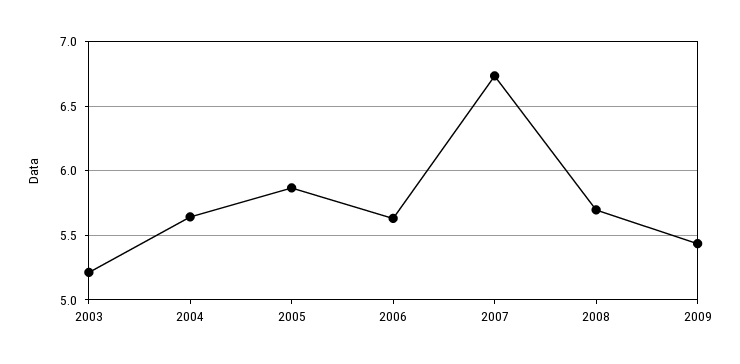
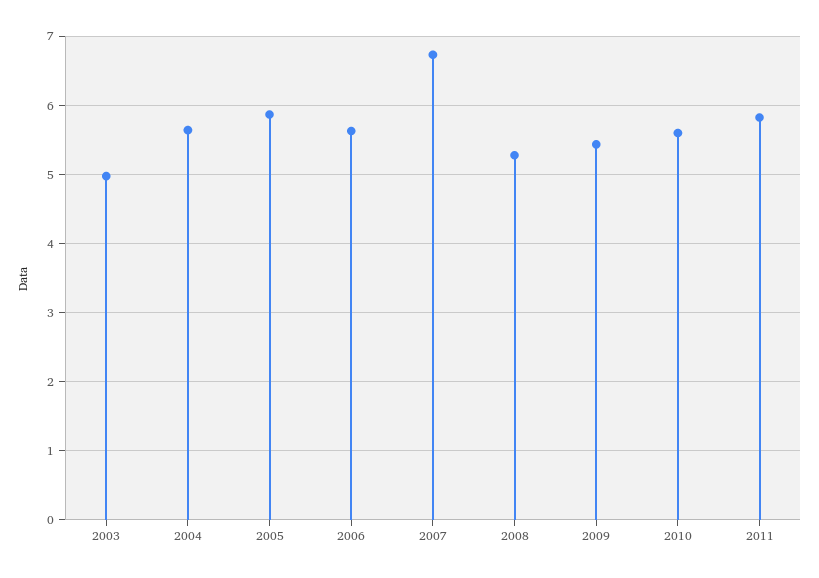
2003: 5.2 -> 5
2008: 5.7 -> 5.3
2010: none -> 5.6
2011: none -> 5.8

